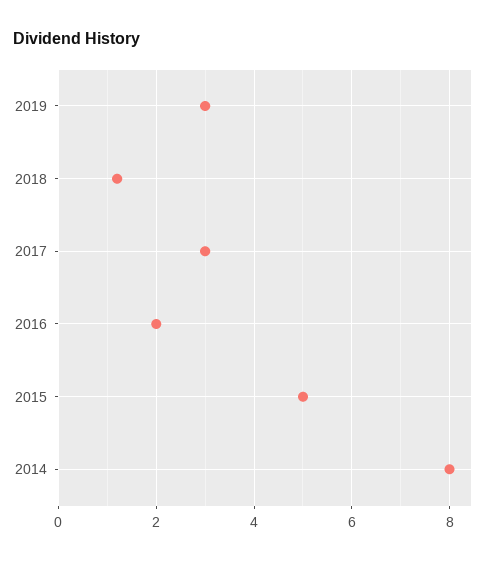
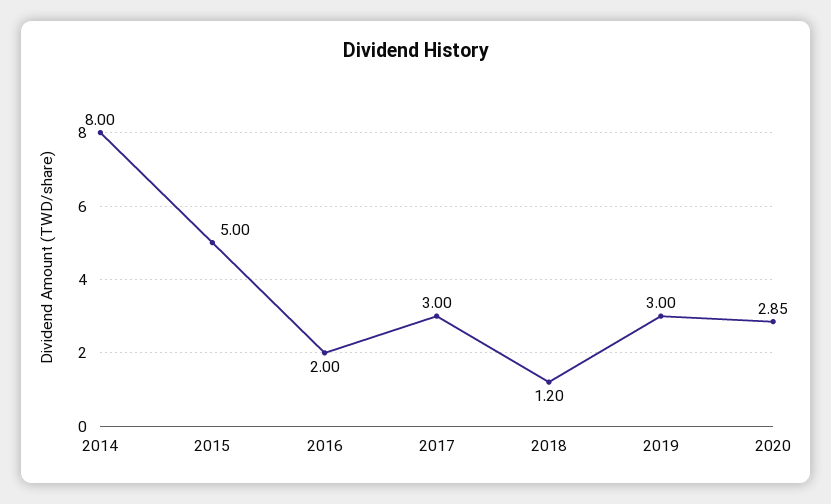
2020: none -> 2.85

